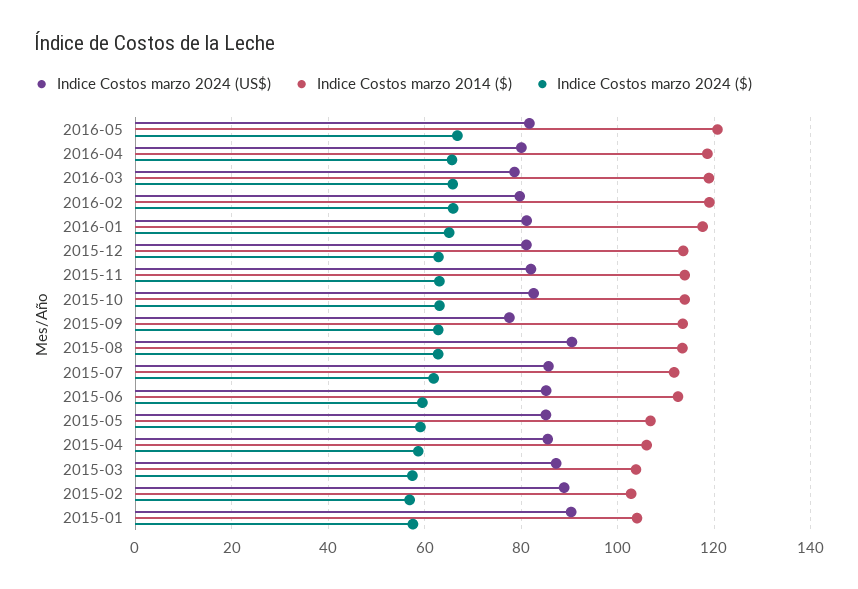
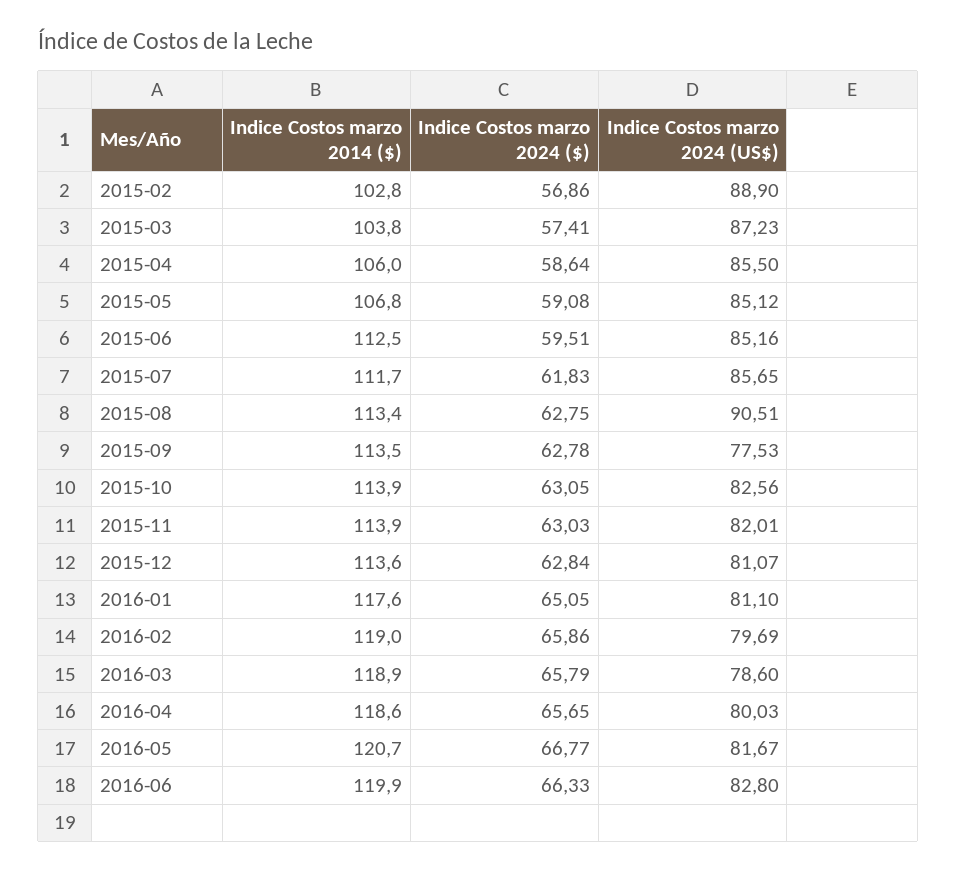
Indice Costos marzo 2024 (US$), 2015-01: 90 -> none
Indice Costos marzo 2014 ($), 2015-01: 104 -> none
Indice Costos marzo 2024 ($), 2015-01: 58 -> none
Indice Costos marzo 2014 ($), 2016-06: none -> 119.9
Indice Costos marzo 2024 ($), 2016-06: none -> 66.33
Indice Costos marzo 2024 (US$), 2016-06: none -> 82.8

